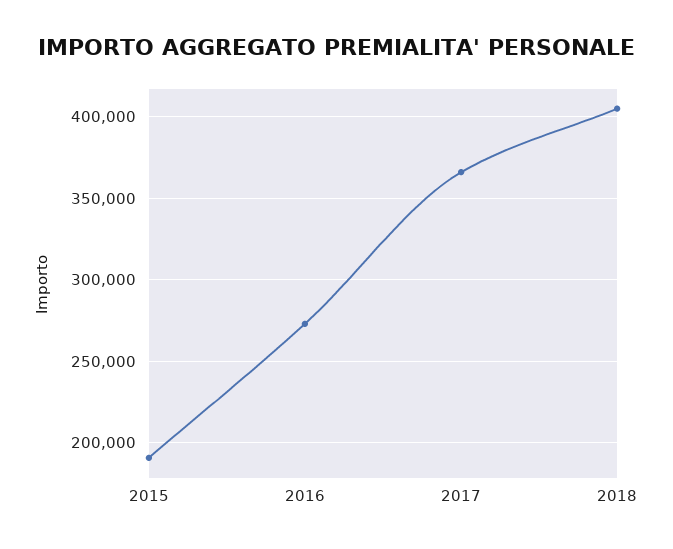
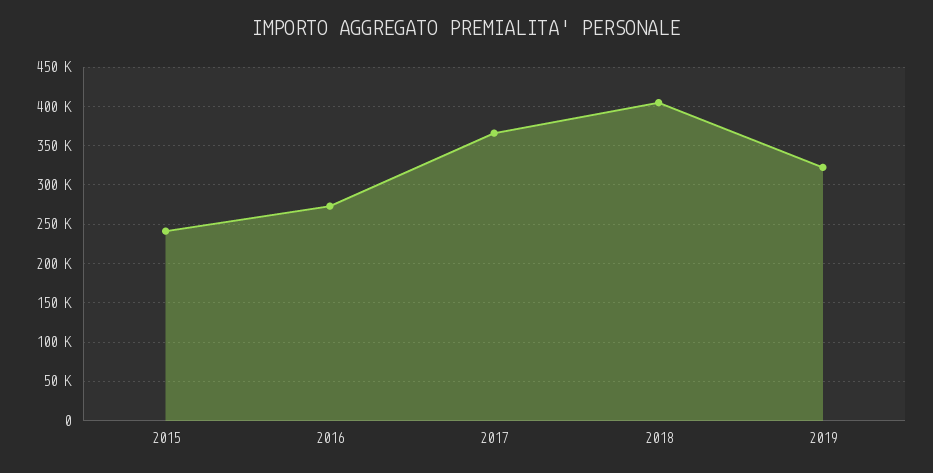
2015: 190000 -> 240000
2019: none -> 320000

